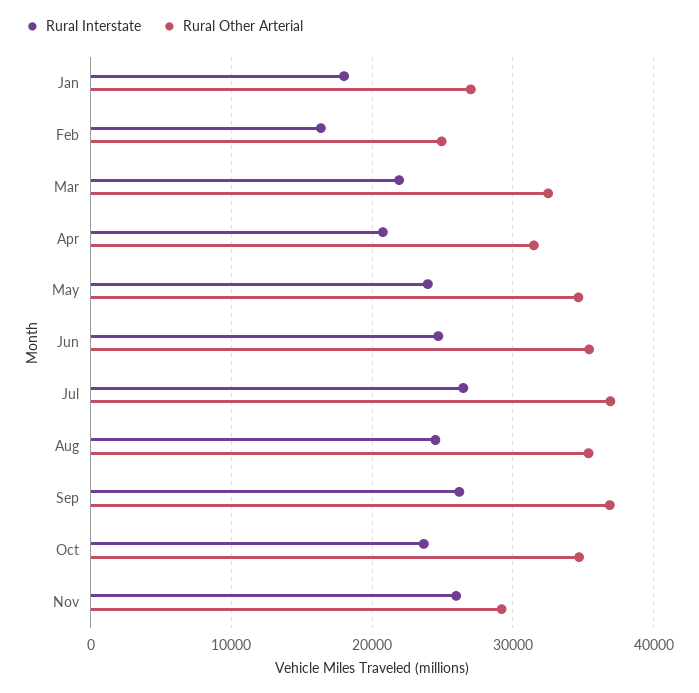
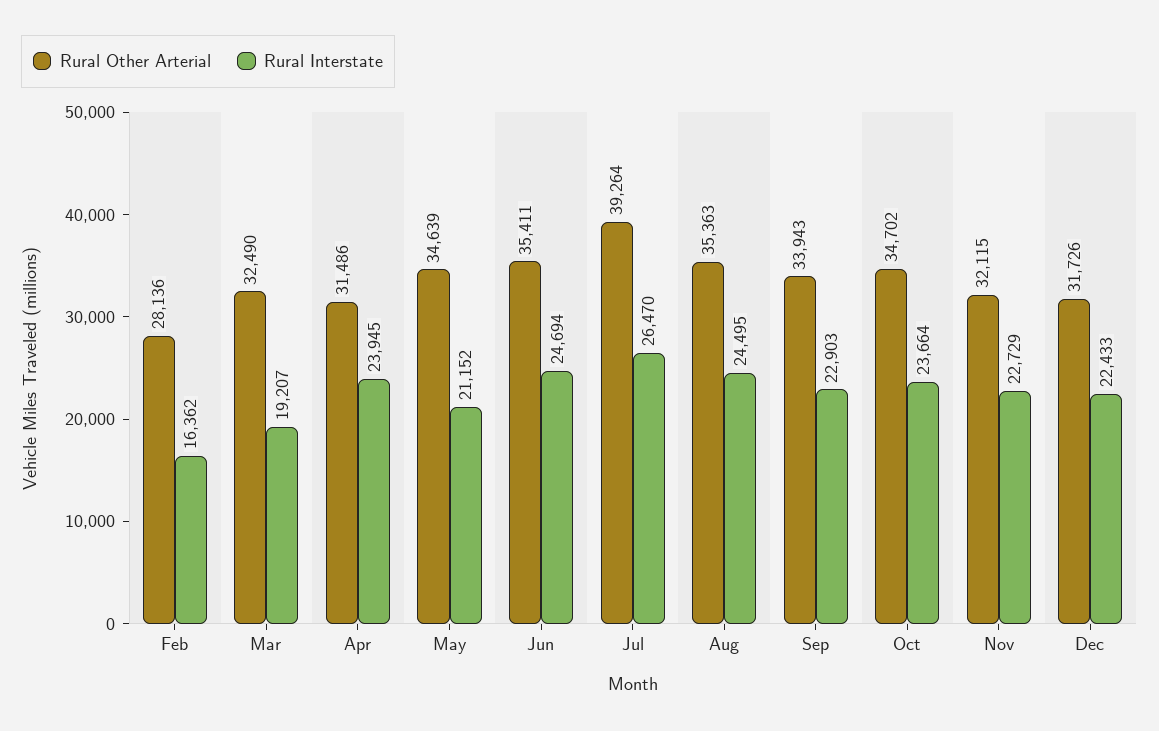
Rural Interstate, Jan: 18000 -> none
Rural Other Arterial, Jan: 27000 -> none
Rural Other Arterial, Feb: 25000 -> 28136
Rural Interstate, Mar: 22000 -> 19207
Rural Interstate, Apr: 21000 -> 23945
Rural Interstate, May: 24000 -> 21152
Rural Other Arterial, Jul: 37000 -> 39264
Rural Interstate, Sep: 26000 -> 22903
Rural Other Arterial, Sep: 37000 -> 33943
Rural Interstate, Nov: 26000 -> 22729
Rural Other Arterial, Nov: 29000 -> 32115
Rural Other Arterial, Dec: none -> 31726
Rural Interstate, Dec: none -> 22433

